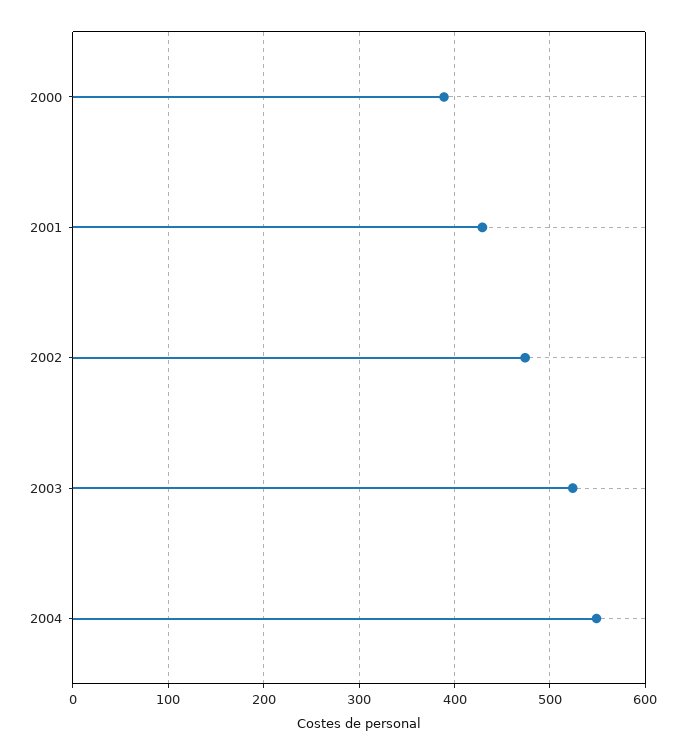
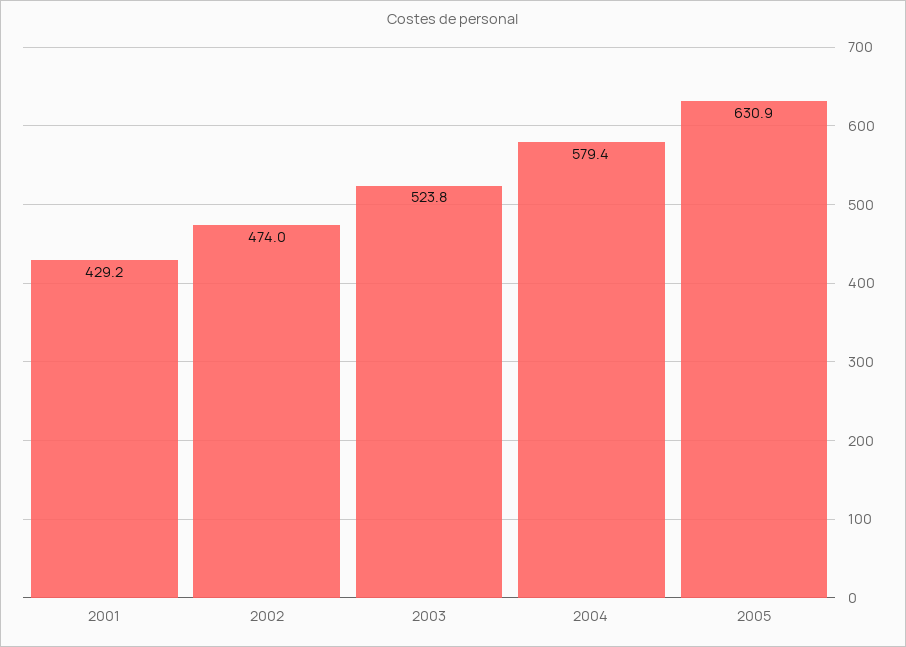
2000: 390 -> none
2004: 550 -> 579.4
2005: none -> 630.9

